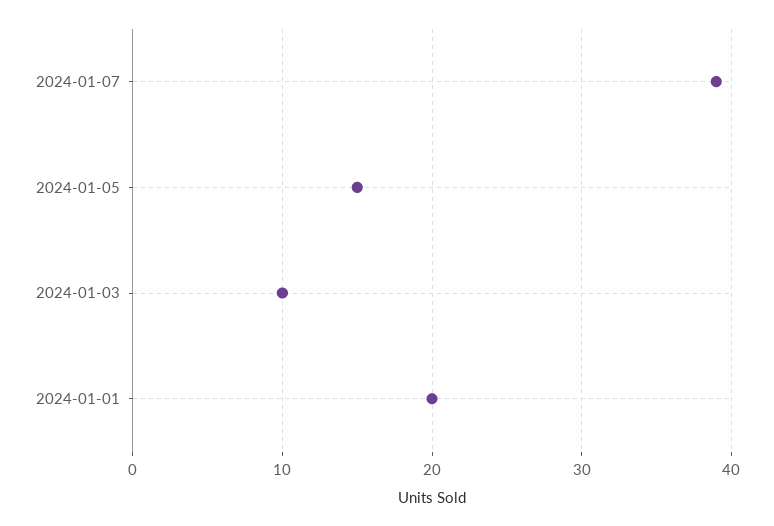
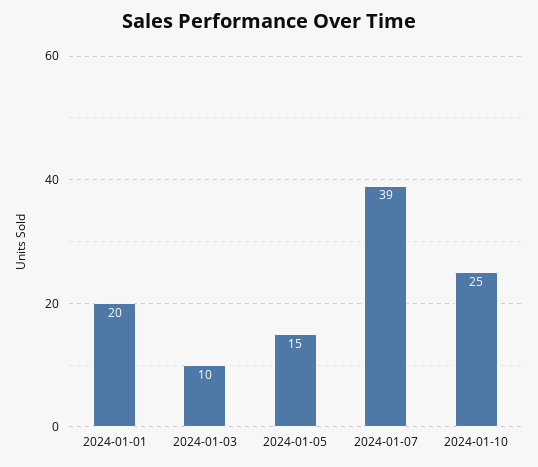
2024-01-10: none -> 25

